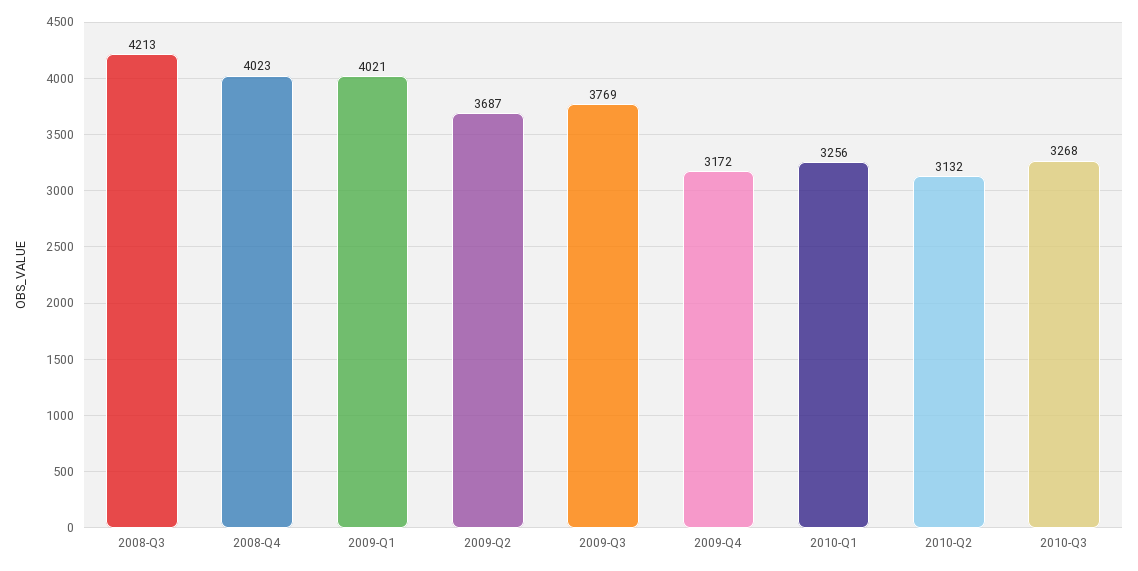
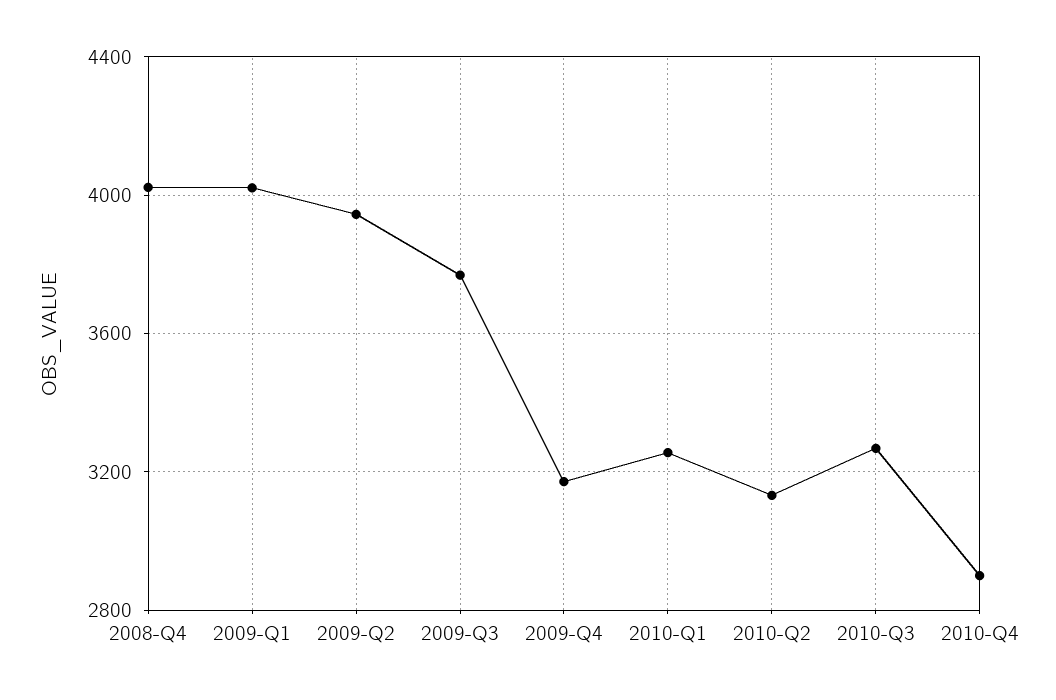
2008-Q3: 4213 -> none
2009-Q2: 3687 -> 3950
2010-Q4: none -> 2900

